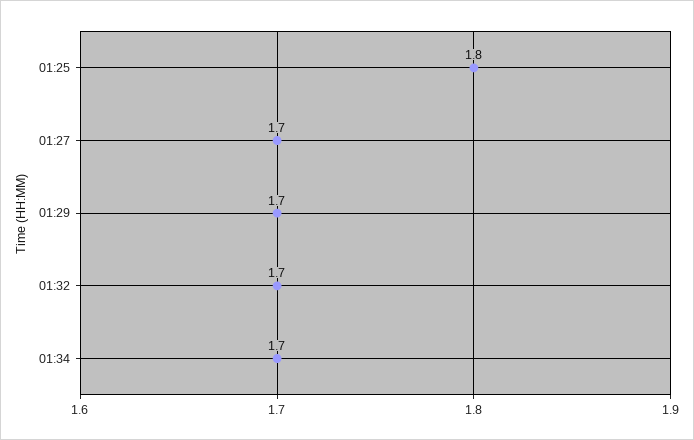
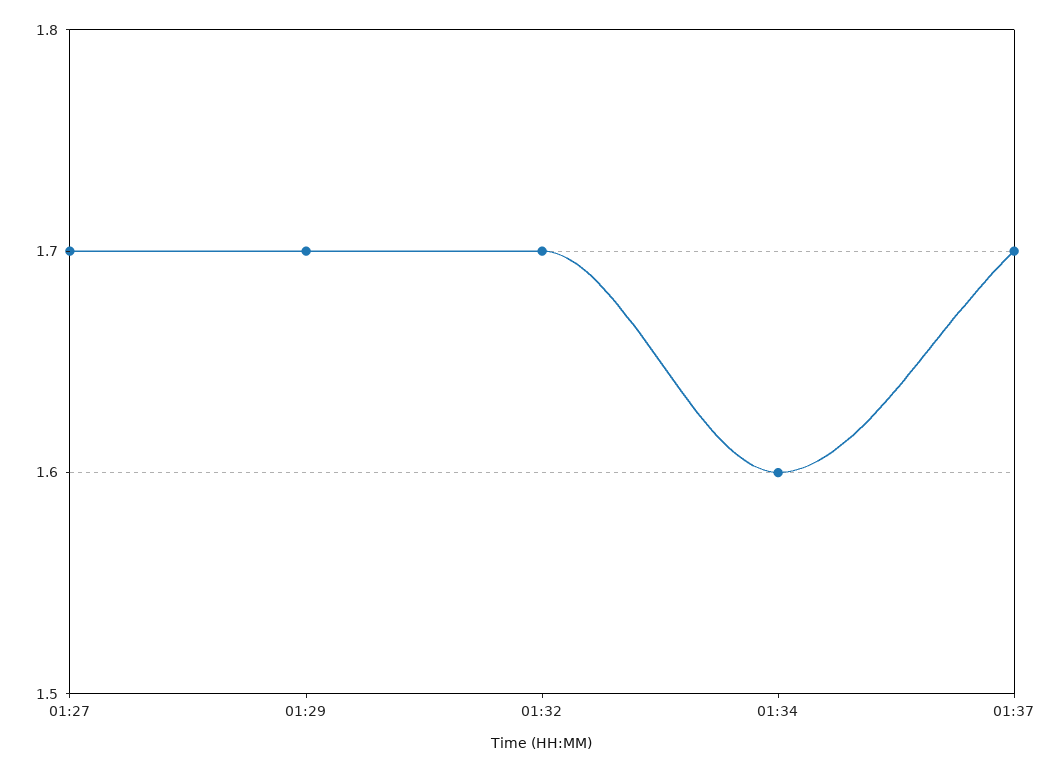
01:25: 1.8 -> none
01:34: 1.7 -> 1.6
01:37: none -> 1.7

